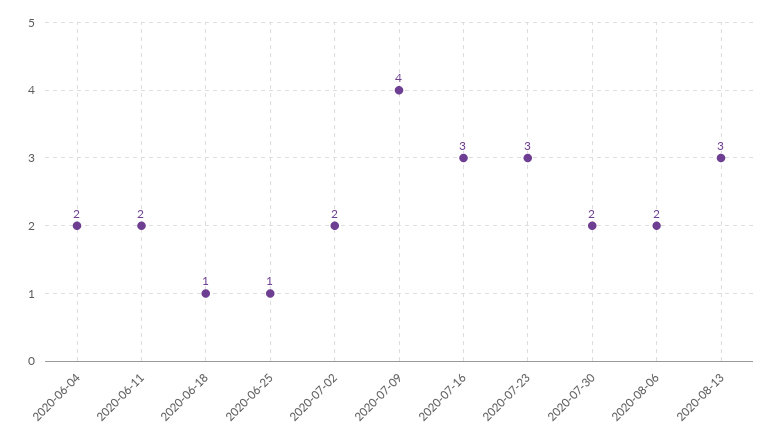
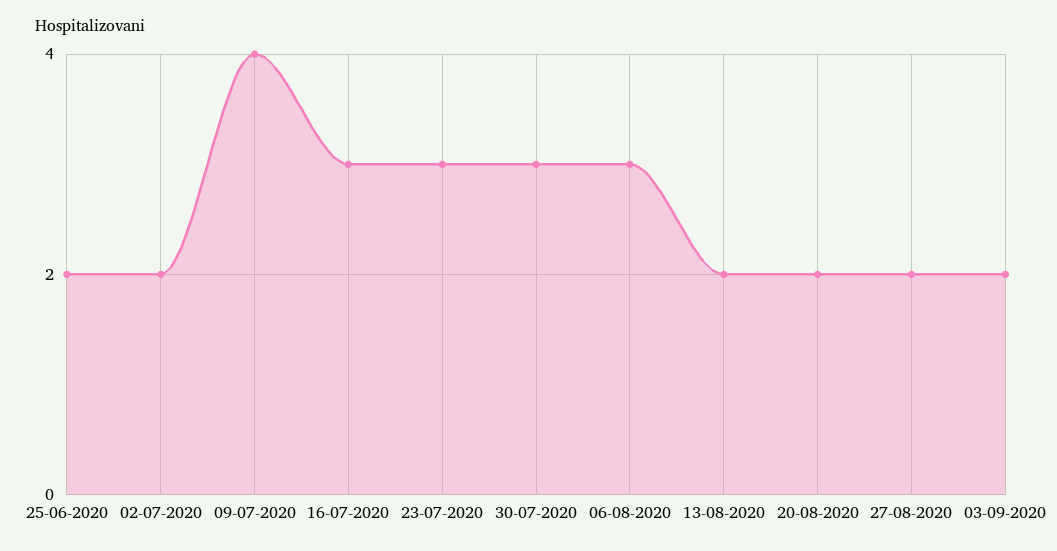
2020-06-04: 2 -> none
2020-06-11: 2 -> none
2020-06-18: 1 -> none
2020-06-25: 1 -> 2
2020-07-30: 2 -> 3
2020-08-06: 2 -> 3
2020-08-13: 3 -> 2
20-08-2020: none -> 2
27-08-2020: none -> 2
03-09-2020: none -> 2

